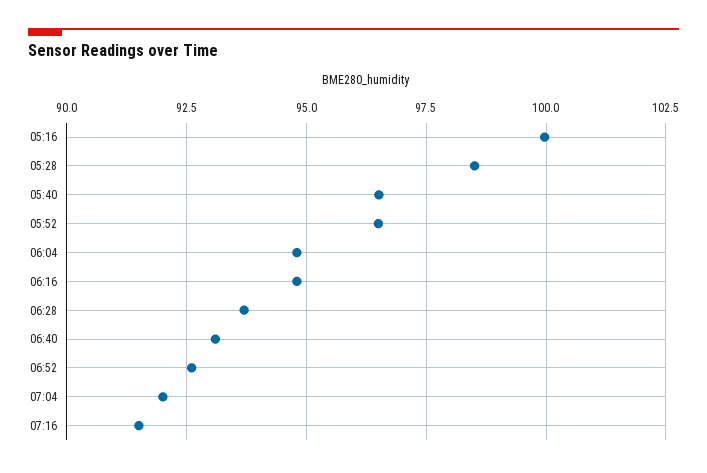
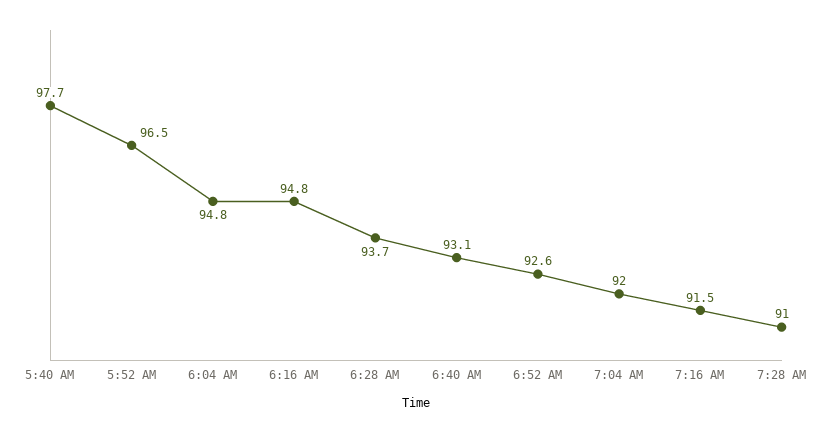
05:16: 100 -> none
05:28: 98.5 -> none
05:40: 96.5 -> 97.7
7:28 AM: none -> 91

